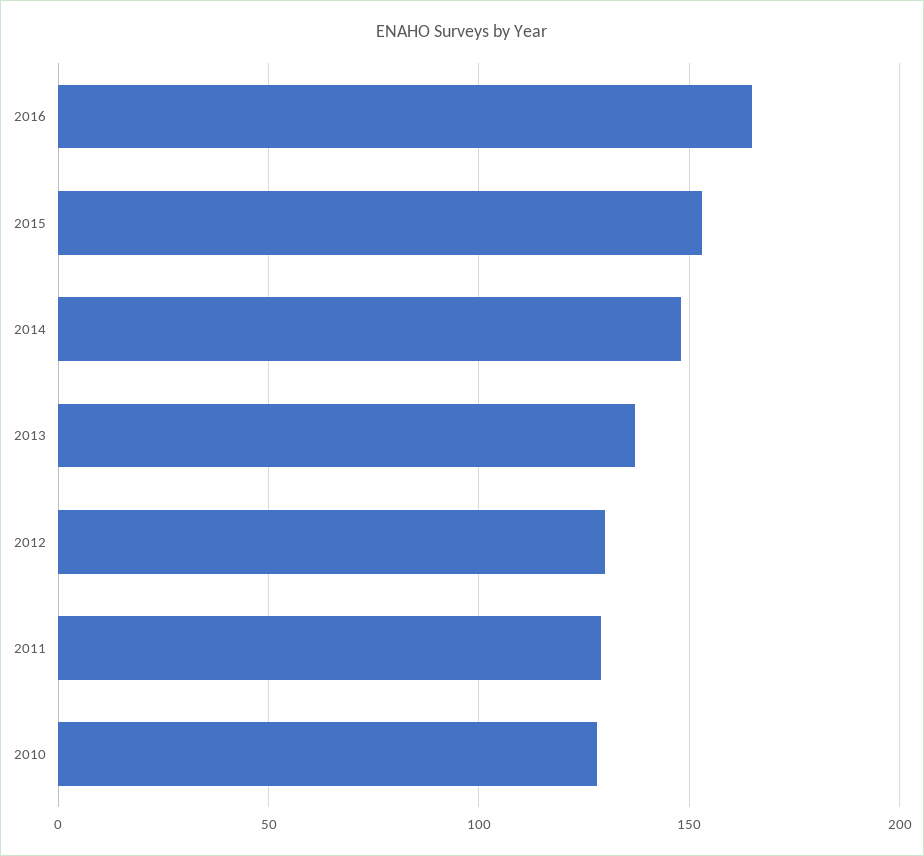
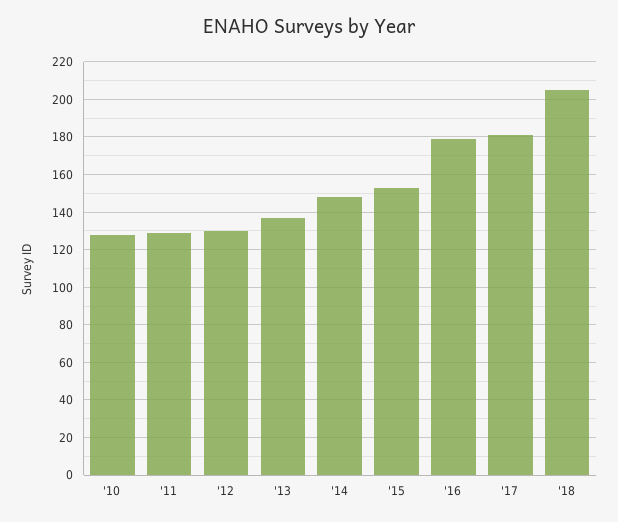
2016: 165 -> 180
'17: none -> 180
'18: none -> 205

